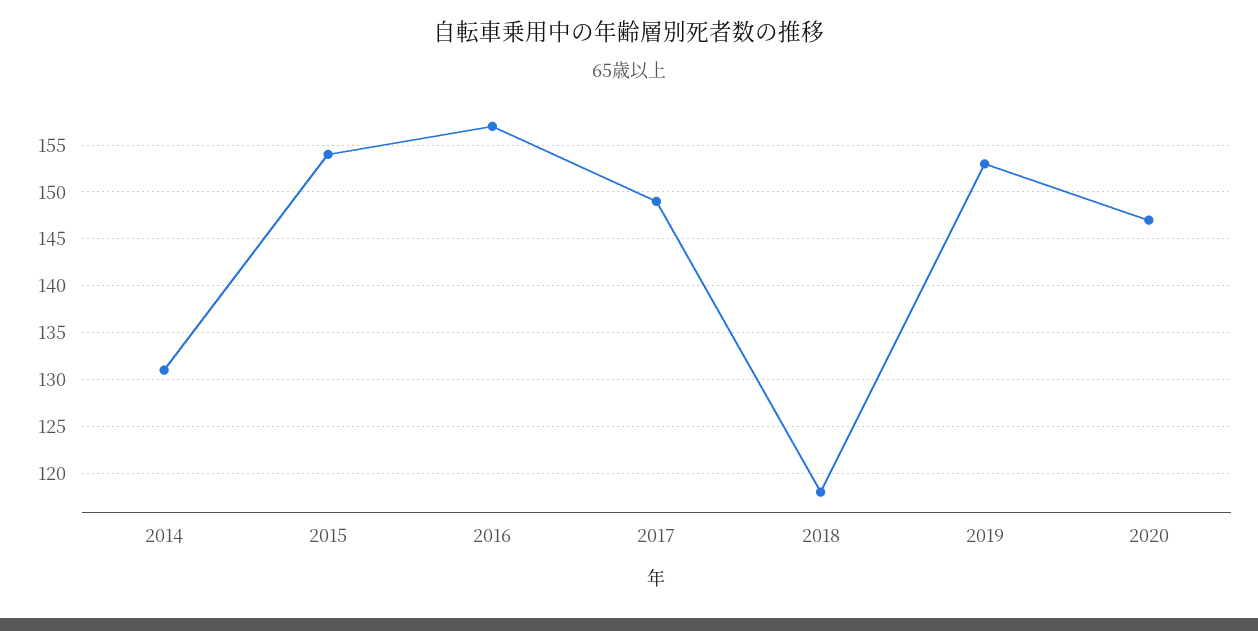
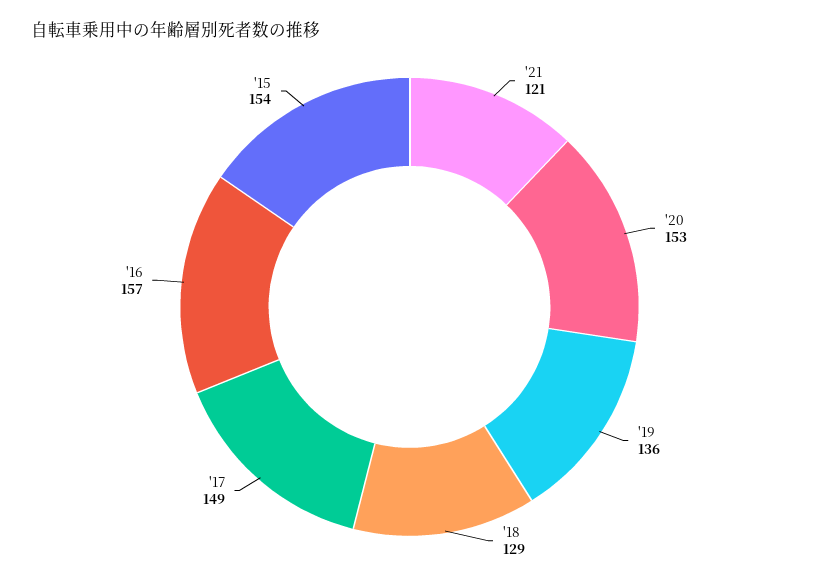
2014: 131 -> none
2018: 118 -> 129
2019: 153 -> 136
2020: 147 -> 153
'21: none -> 121

